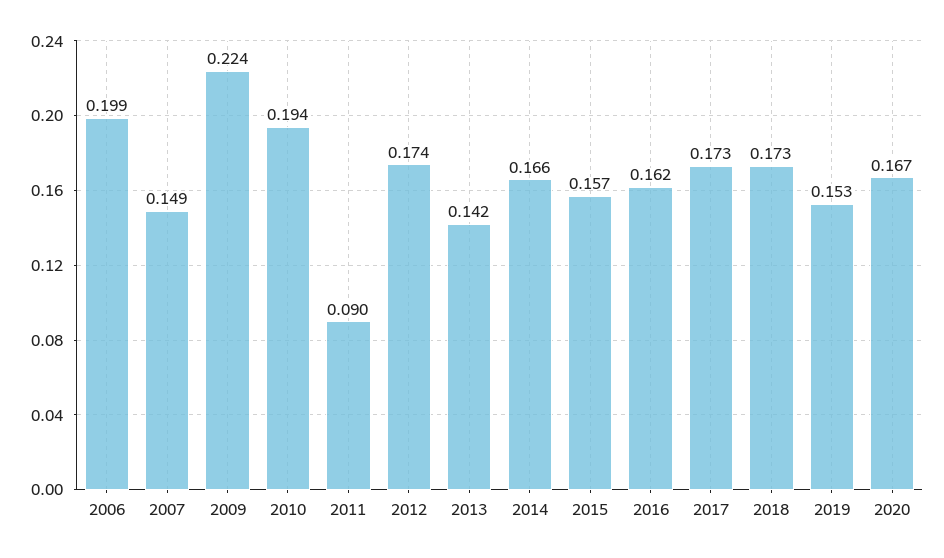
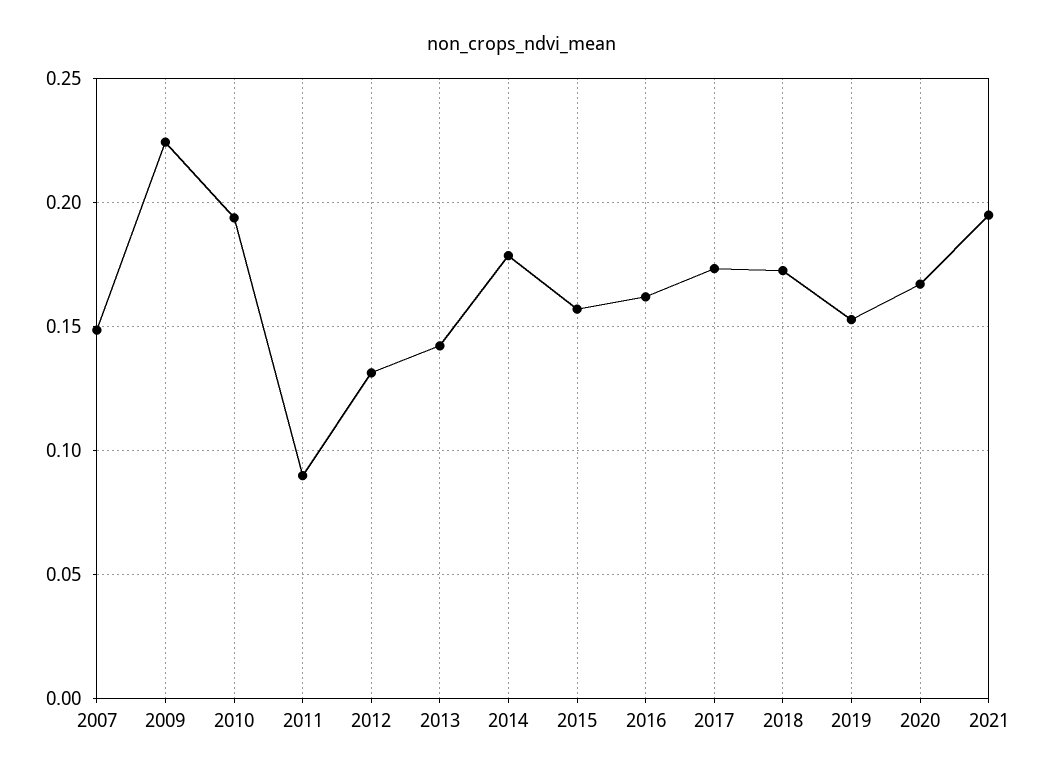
2006: 0.199 -> none
2012: 0.174 -> 0.13
2014: 0.166 -> 0.18
2021: none -> 0.195

